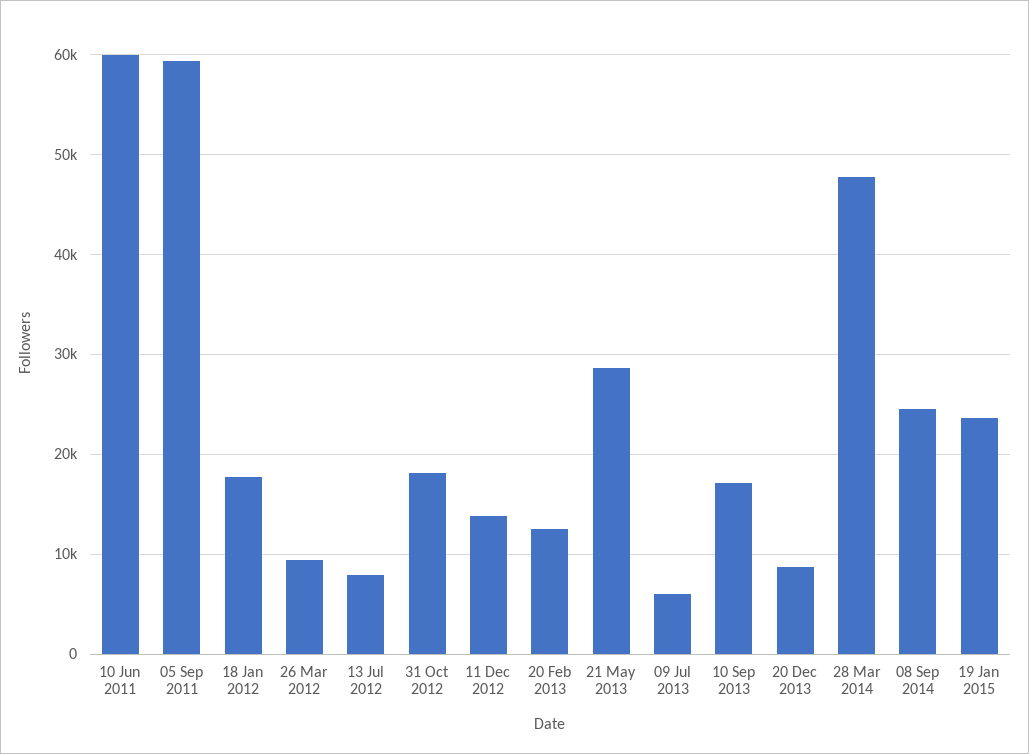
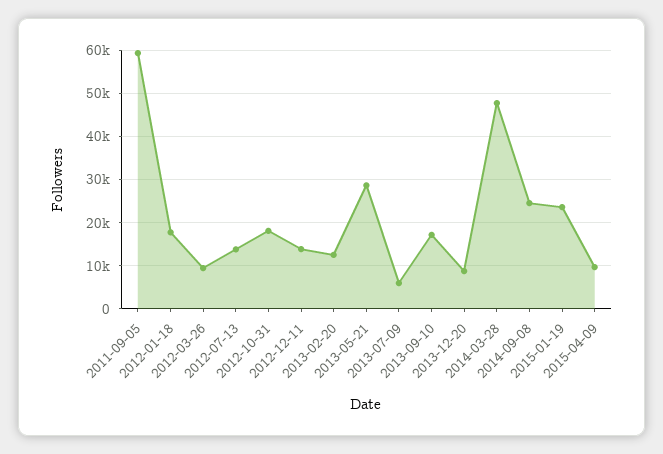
10 Jun 2011: 60000 -> none
13 Jul 2012: 8000 -> 14000
2015-04-09: none -> 10000

